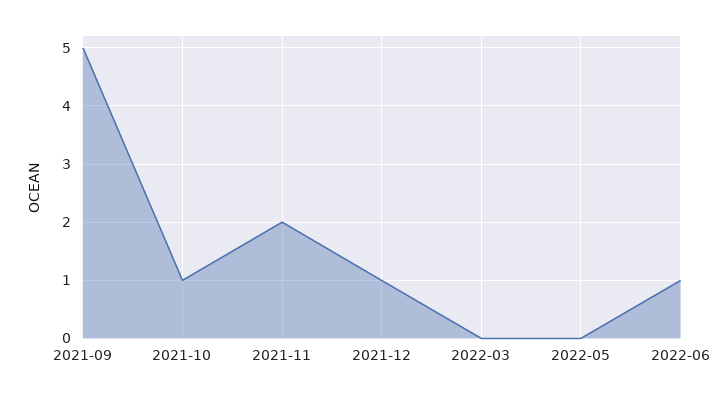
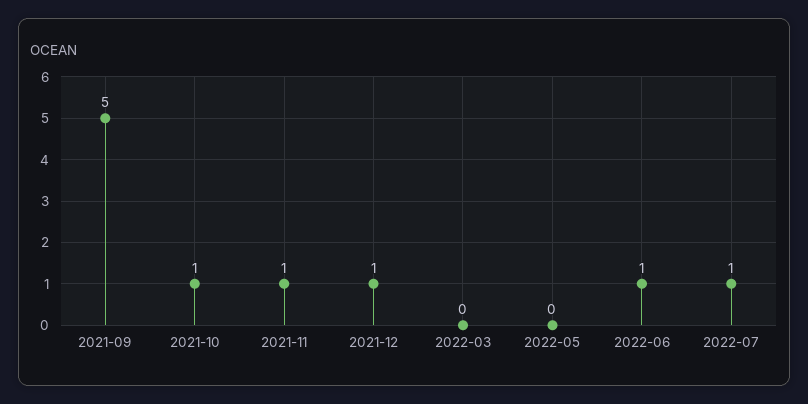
2021-11: 2 -> 1
2022-07: none -> 1

